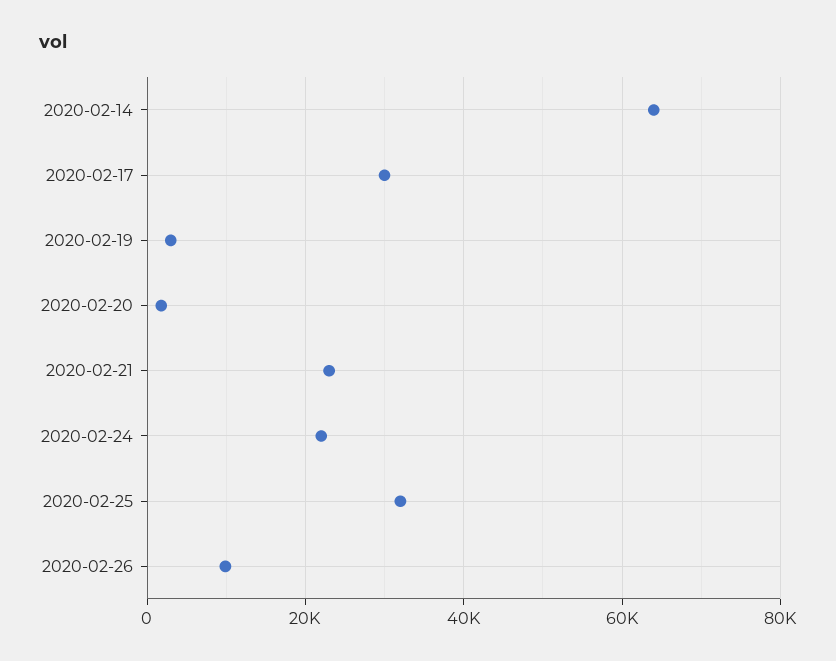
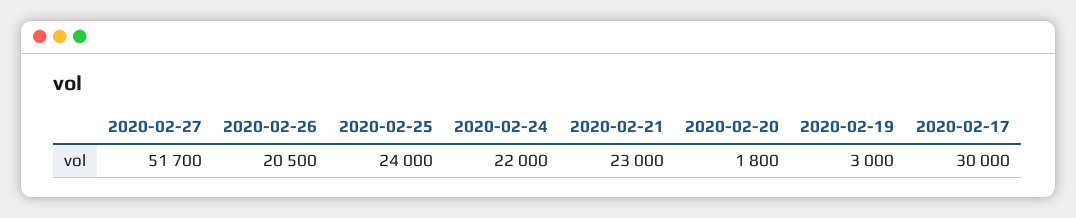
2020-02-14: 64000 -> none
2020-02-25: 32000 -> 24000
2020-02-26: 10000 -> 20500
2020-02-27: none -> 51700

